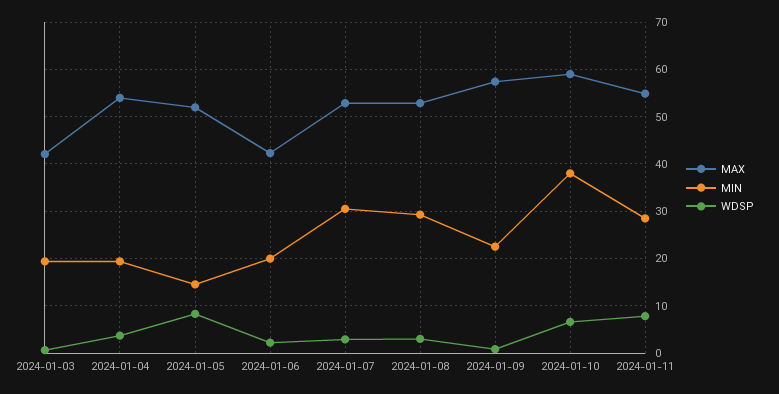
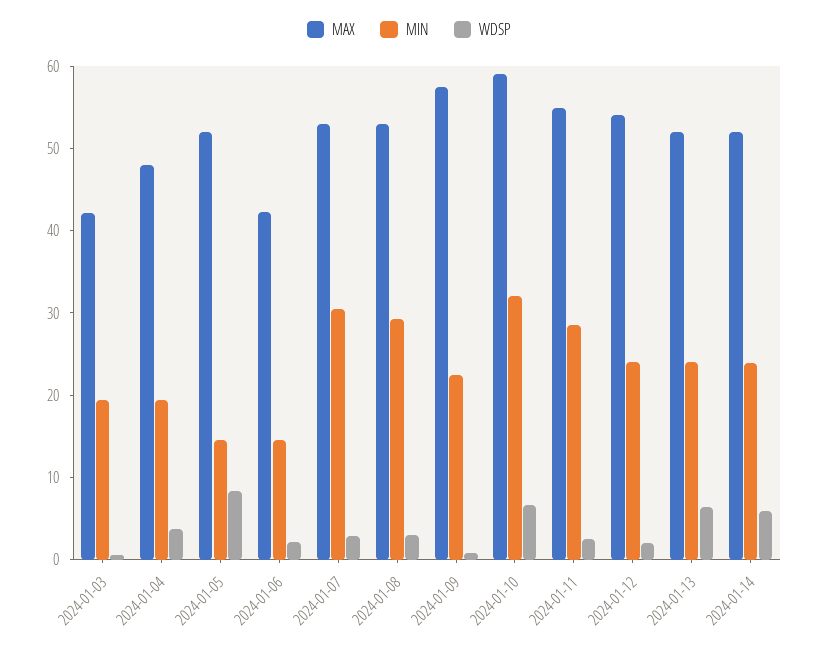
MAX, 2024-01-04: 54 -> 48
MIN, 2024-01-06: 20 -> 14
MIN, 2024-01-10: 38 -> 32
WDSP, 2024-01-11: 8 -> 2
MAX, 2024-01-12: none -> 54
MIN, 2024-01-12: none -> 24
WDSP, 2024-01-12: none -> 2
MAX, 2024-01-13: none -> 52
MIN, 2024-01-13: none -> 24
WDSP, 2024-01-13: none -> 6
MAX, 2024-01-14: none -> 52
MIN, 2024-01-14: none -> 24
WDSP, 2024-01-14: none -> 6

